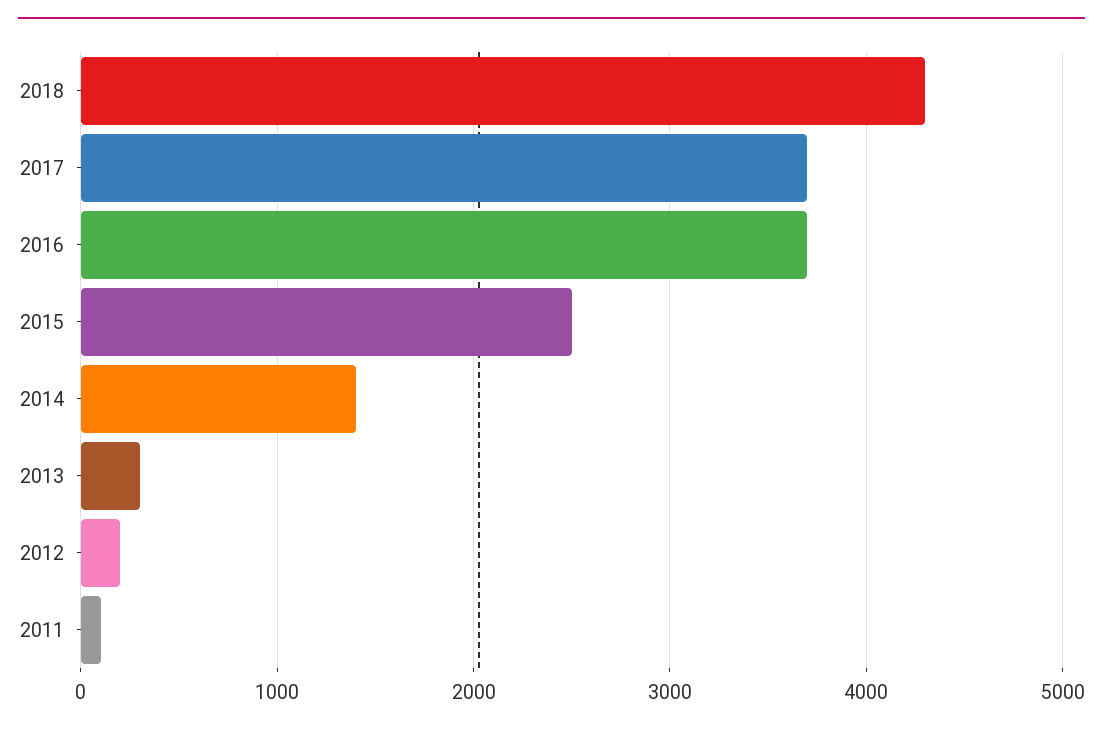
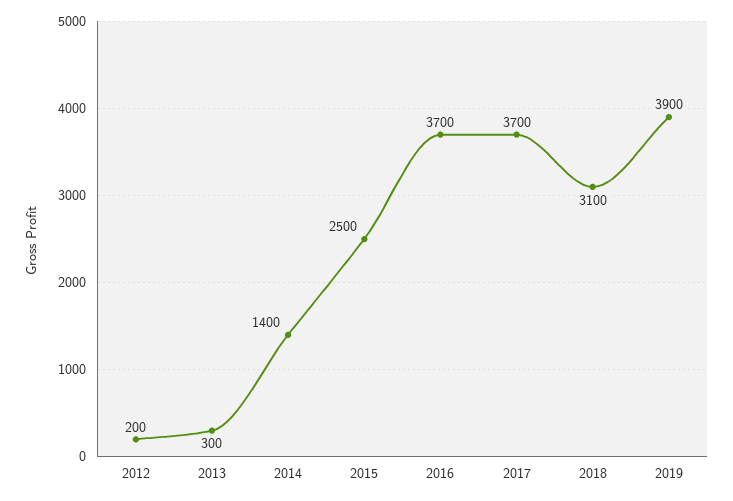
2018: 4300 -> 3100
2011: 100 -> none
2019: none -> 3900

